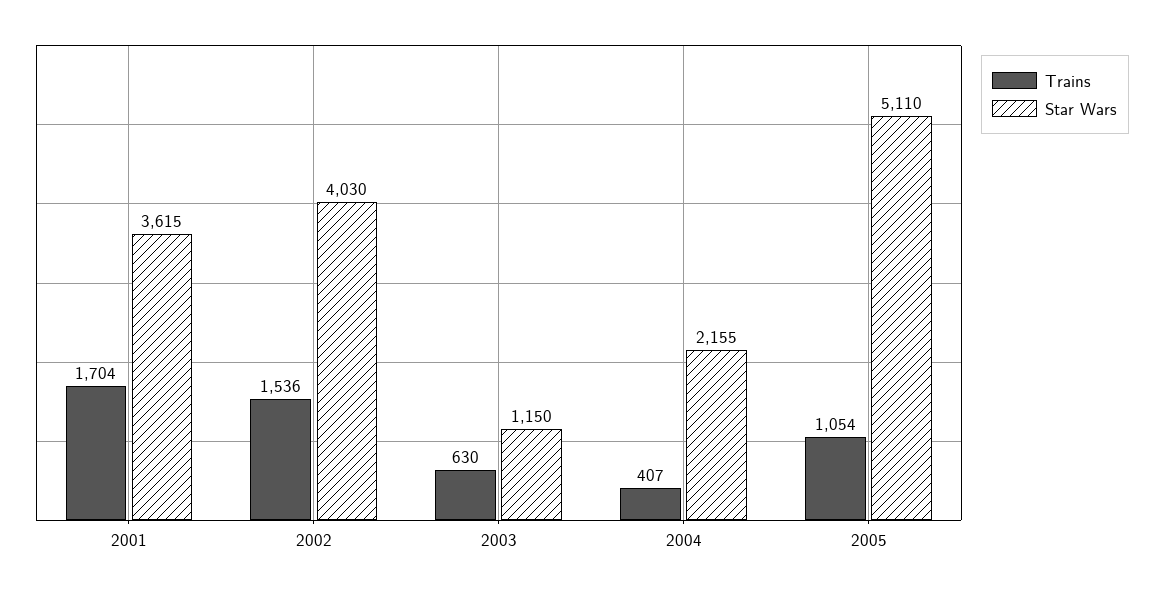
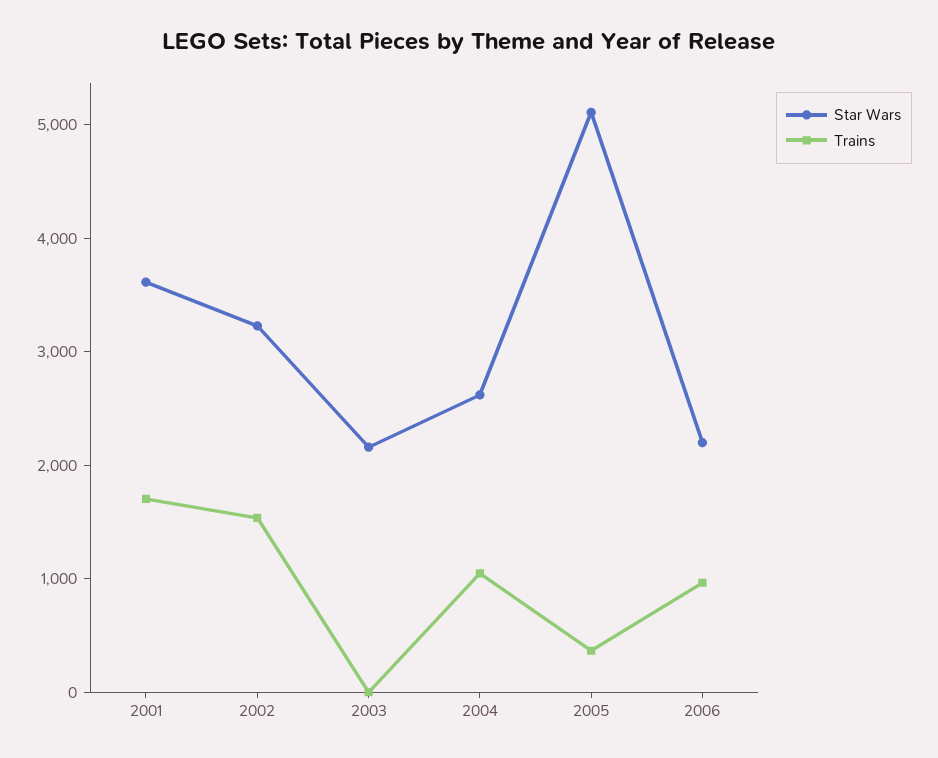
Star Wars, 2002: 4030 -> 3200
Trains, 2003: 630 -> 0
Star Wars, 2003: 1150 -> 2200
Trains, 2004: 407 -> 1000
Star Wars, 2004: 2155 -> 2600
Trains, 2005: 1054 -> 400
Star Wars, 2006: none -> 2200
Trains, 2006: none -> 1000

